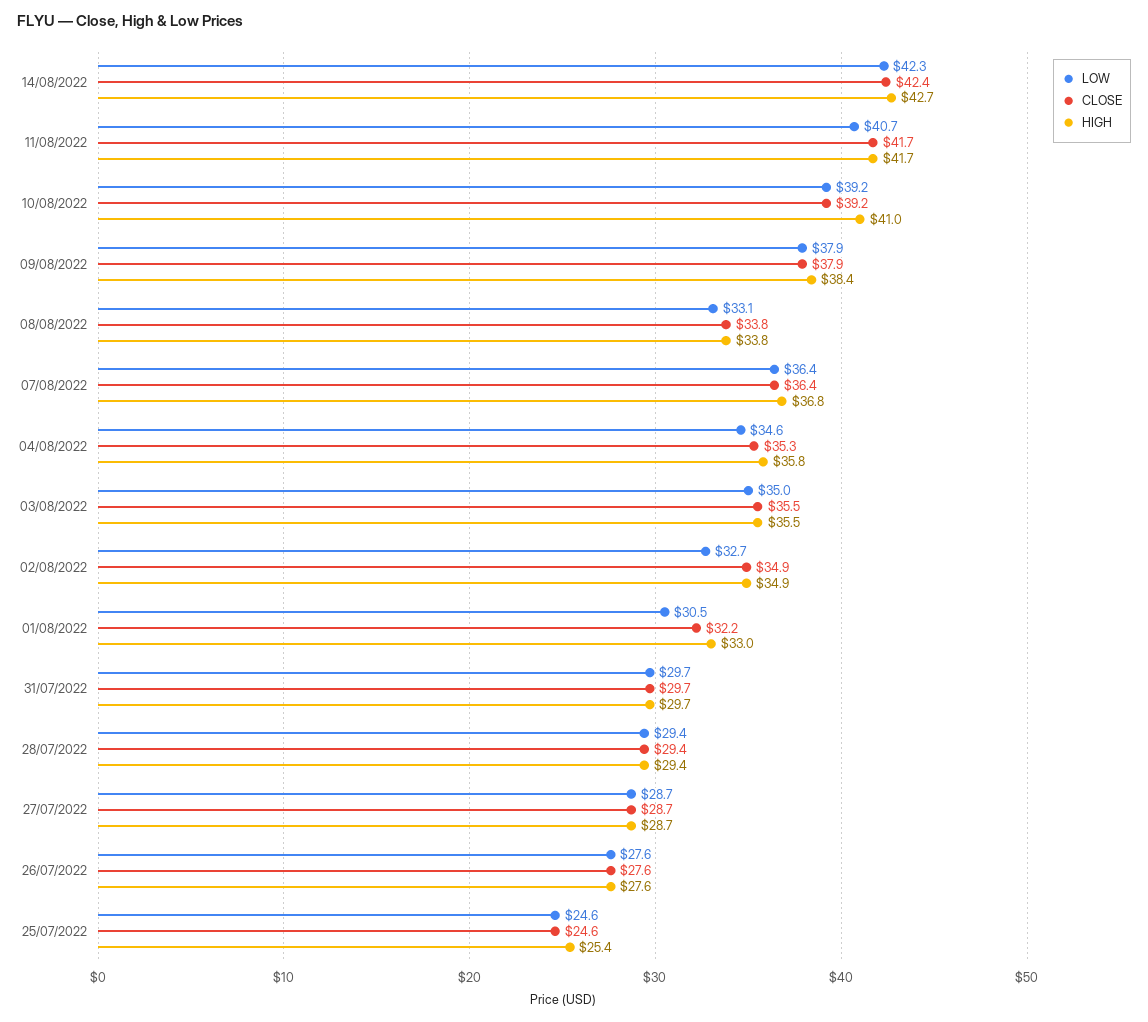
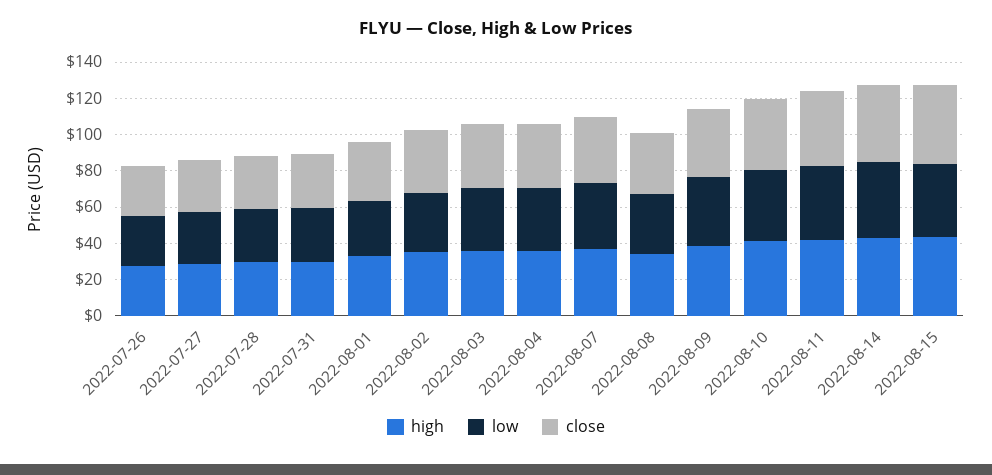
LOW, 25/07/2022: 24.6 -> none
CLOSE, 25/07/2022: 24.6 -> none
HIGH, 25/07/2022: 25.4 -> none
HIGH, 2022-08-15: none -> 45
LOW, 2022-08-15: none -> 40
CLOSE, 2022-08-15: none -> 45

